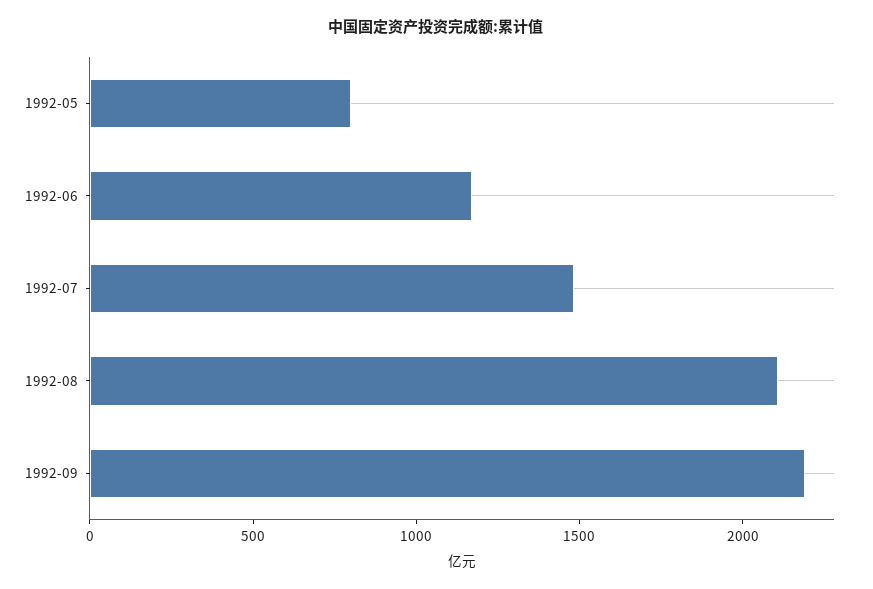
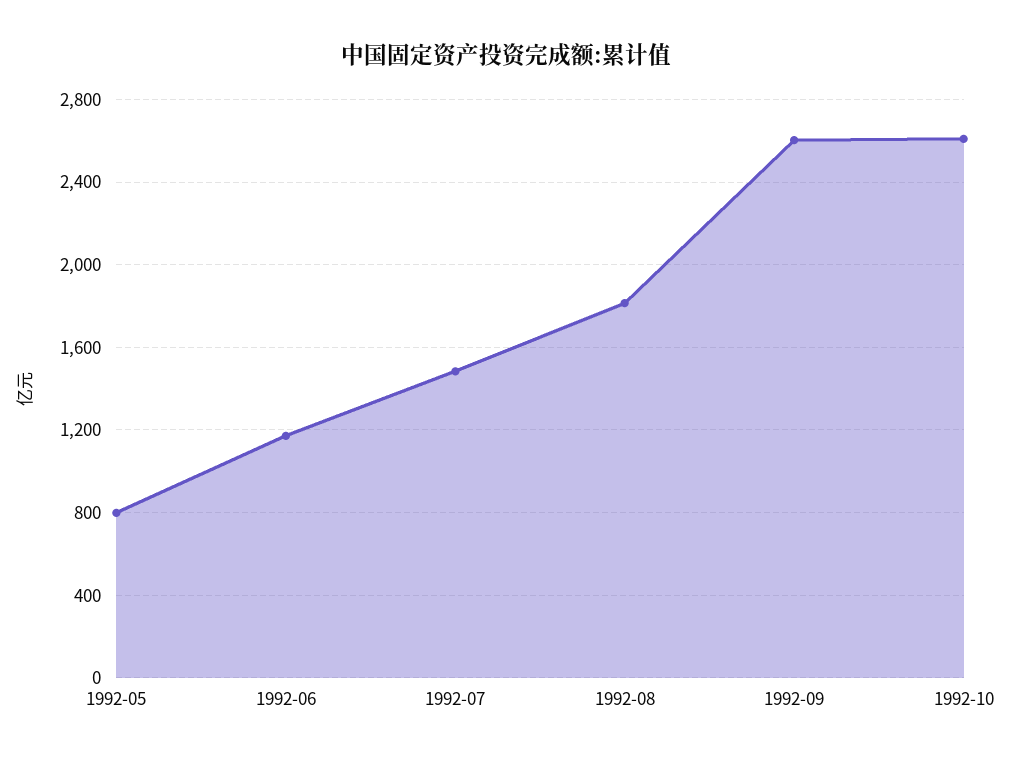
1992-08: 2100 -> 1800
1992-09: 2200 -> 2600
1992-10: none -> 2600

